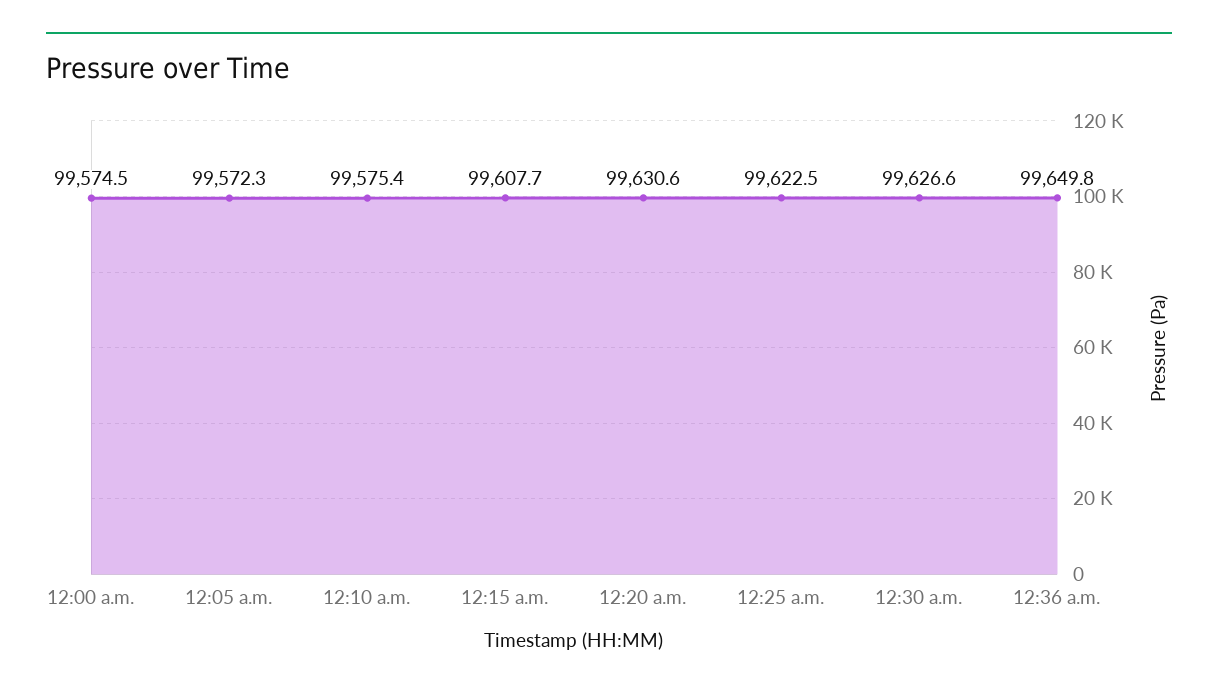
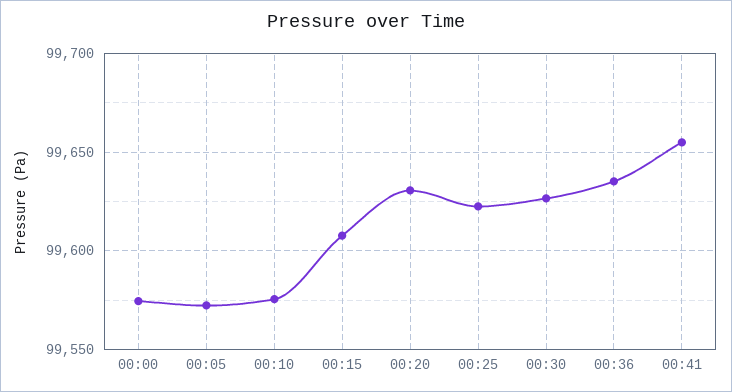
12:36 a.m.: 99649.8 -> 99635
00:41: none -> 99655

